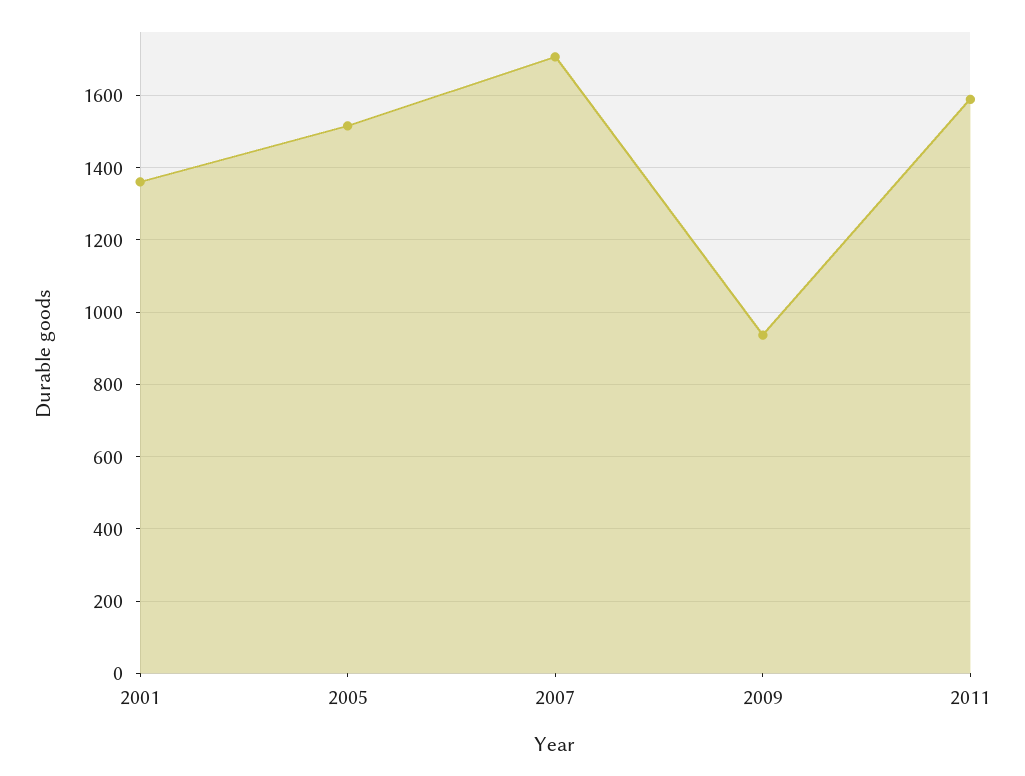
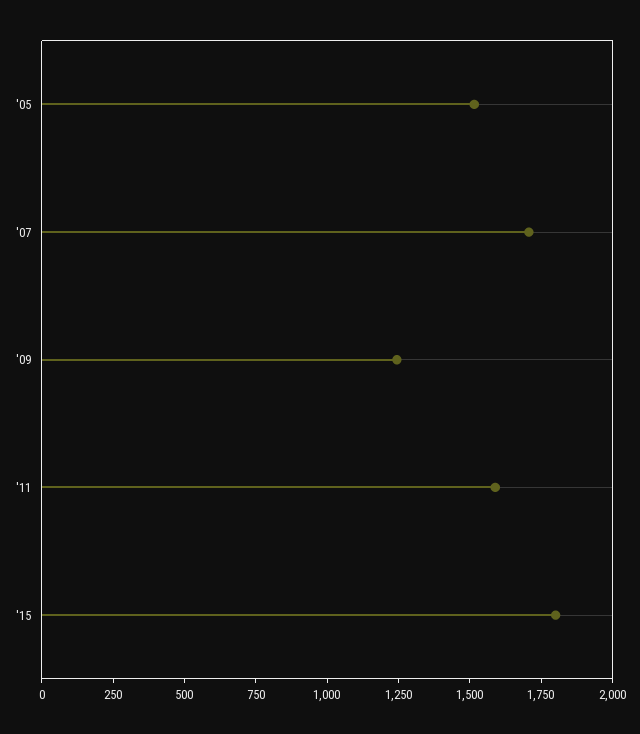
2001: 1360 -> none
2009: 940 -> 1250
'15: none -> 1800

